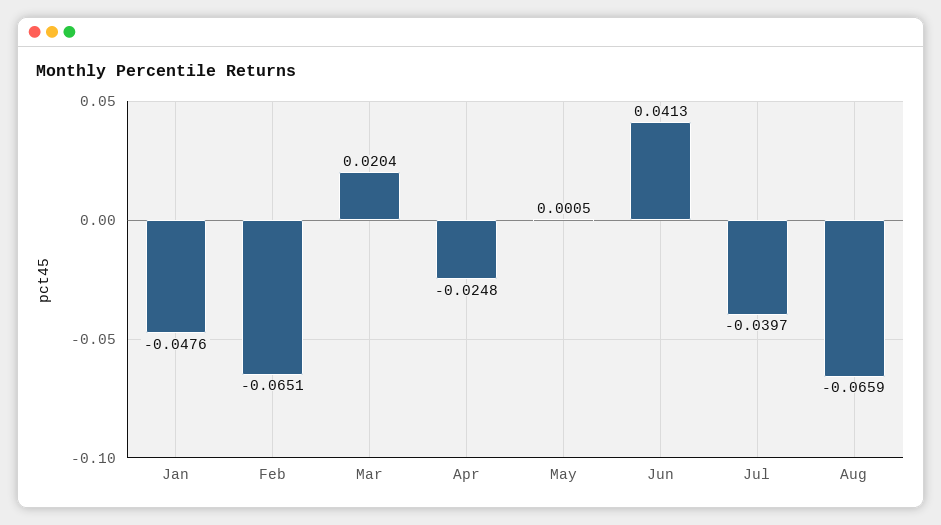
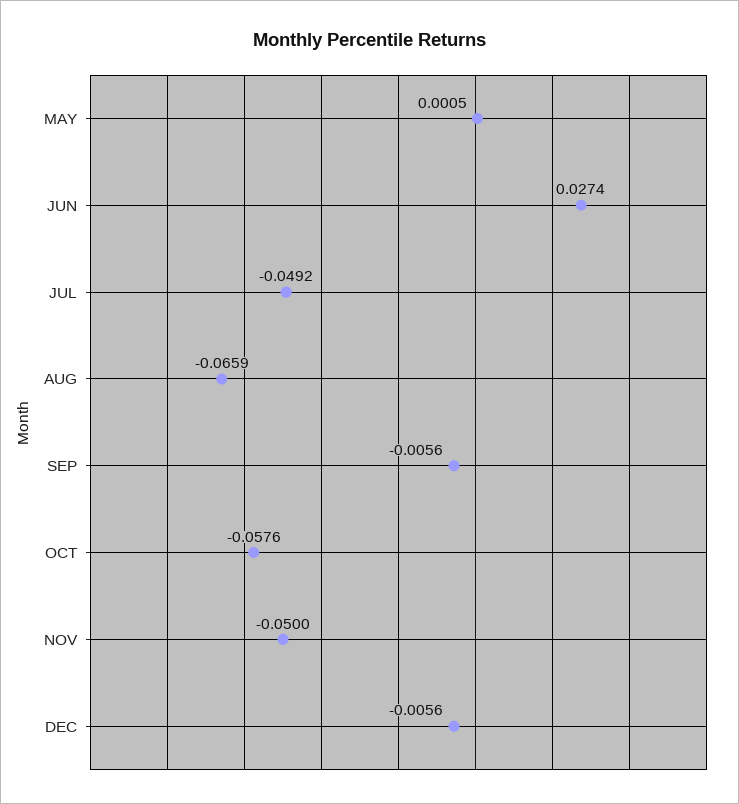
Jan: -0.0476 -> none
Feb: -0.0651 -> none
Mar: 0.0204 -> none
Apr: -0.0248 -> none
Jun: 0.0413 -> 0.0274
Jul: -0.0397 -> -0.0492
SEP: none -> -0.0056
OCT: none -> -0.0576
NOV: none -> -0.05
DEC: none -> -0.0056

